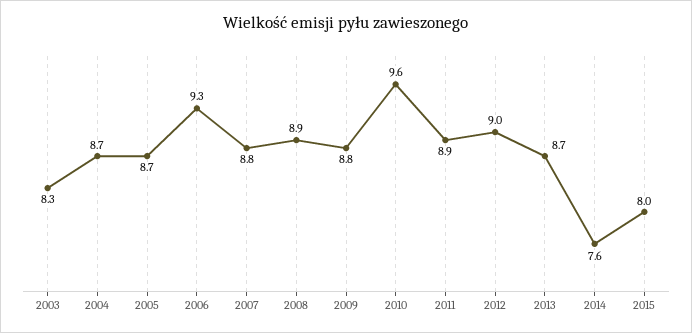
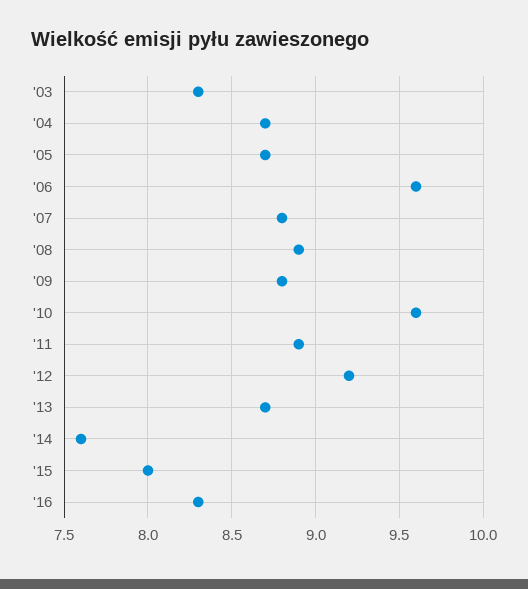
2006: 9.3 -> 9.6
2012: 9 -> 9.2
'16: none -> 8.3

